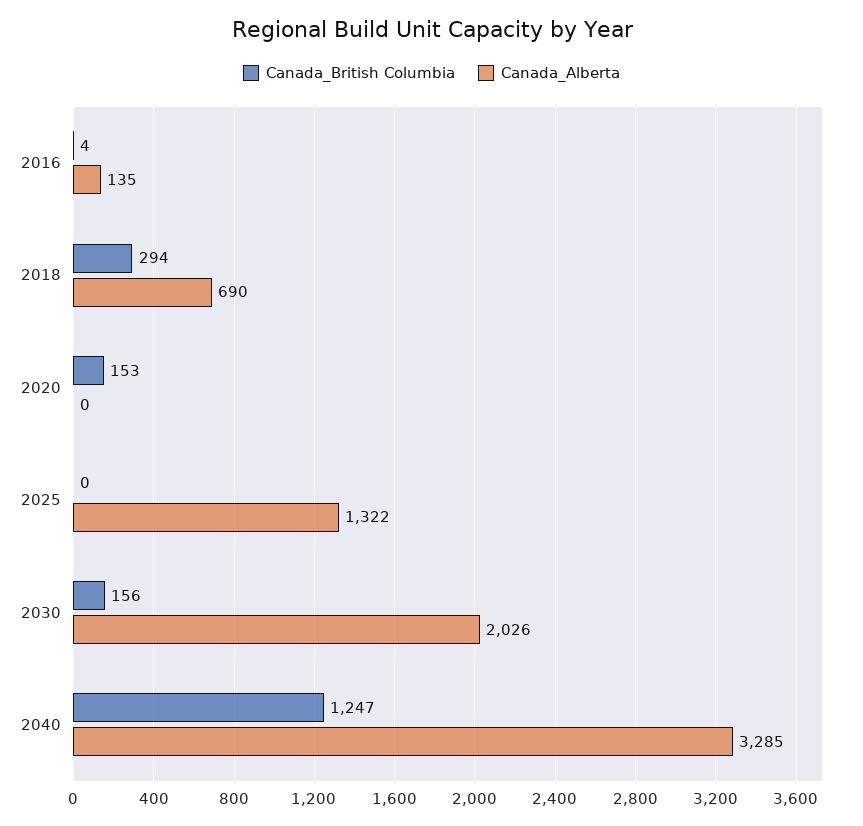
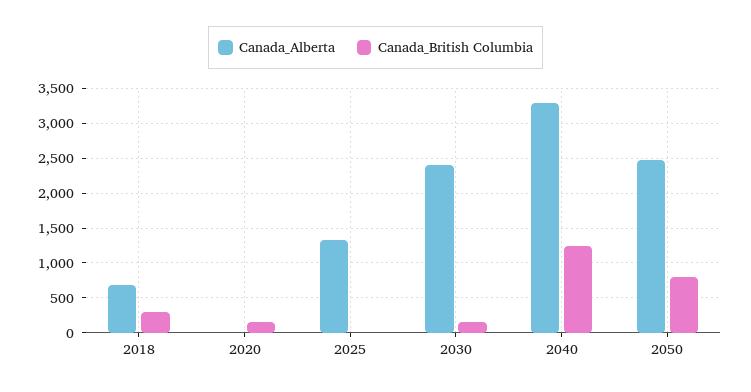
Canada_British Columbia, 2016: 4 -> none
Canada_Alberta, 2016: 135 -> none
Canada_Alberta, 2030: 2026 -> 2400
Canada_Alberta, 2050: none -> 2500
Canada_British Columbia, 2050: none -> 800

